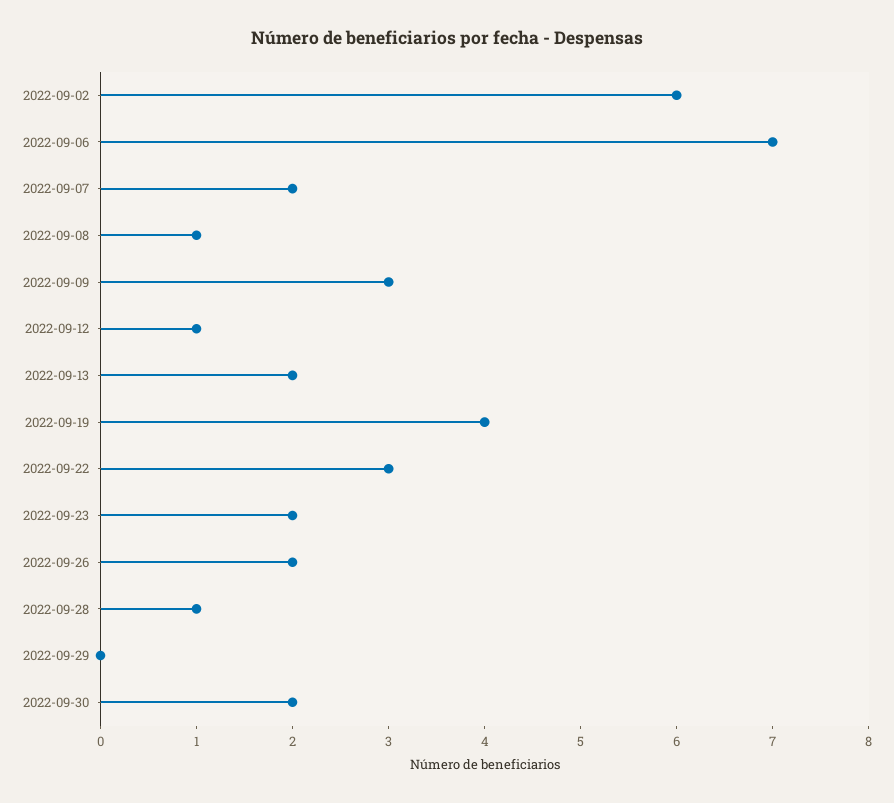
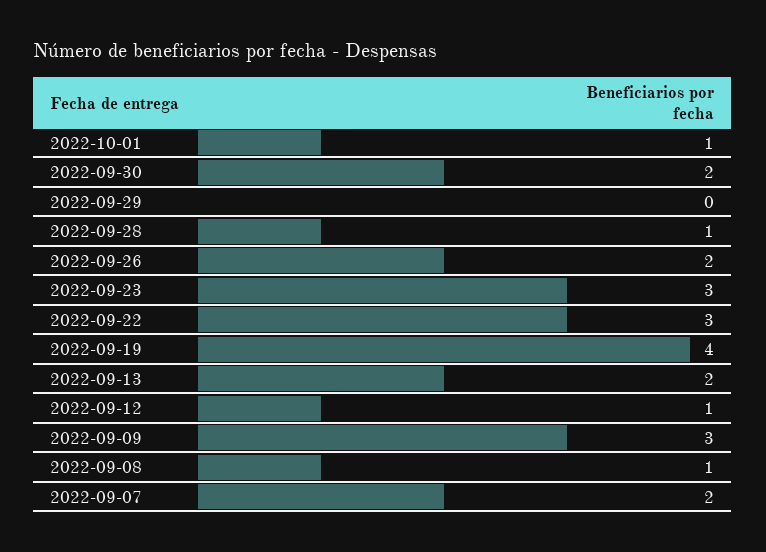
2022-09-02: 6 -> none
2022-09-06: 7 -> none
2022-09-23: 2 -> 3
2022-10-01: none -> 1

